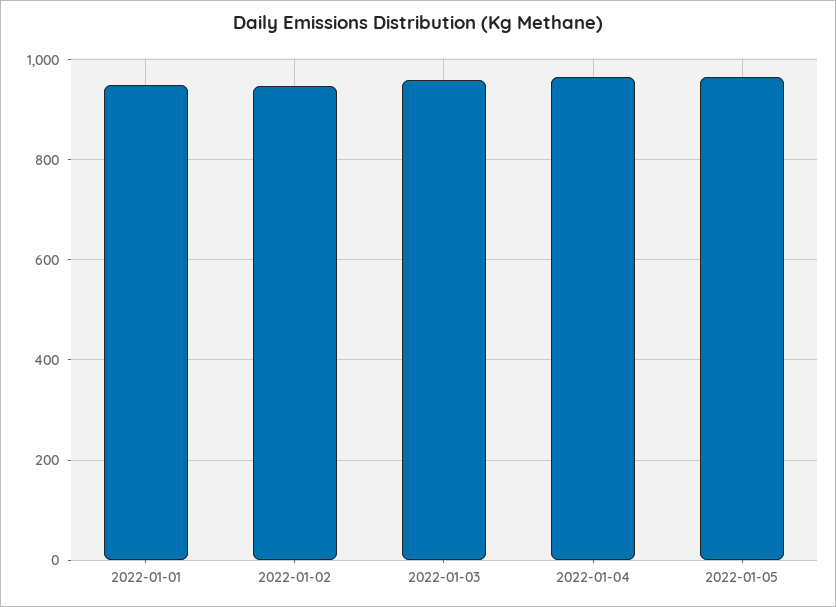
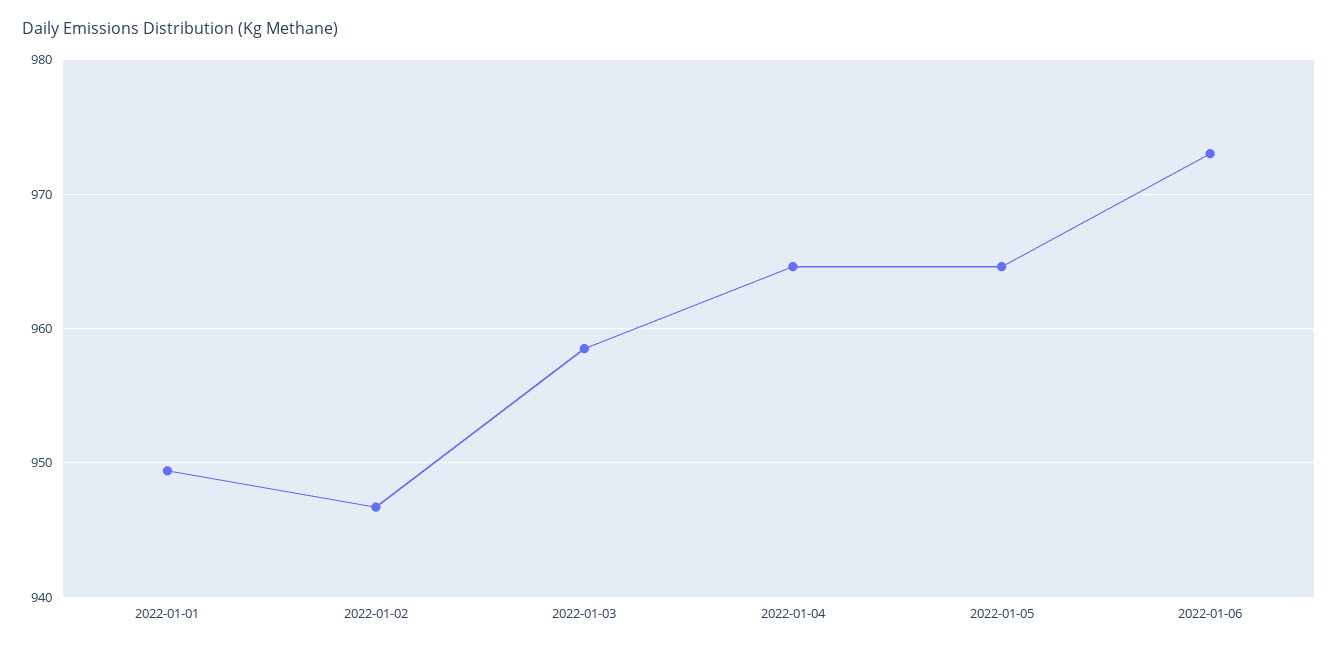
2022-01-06: none -> 973

